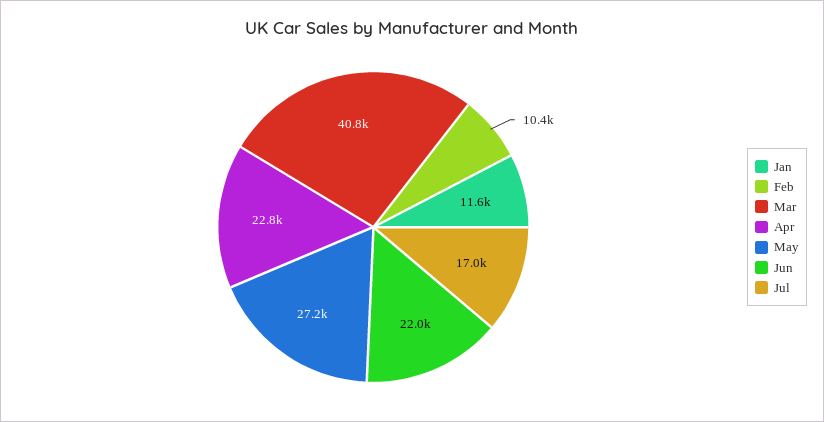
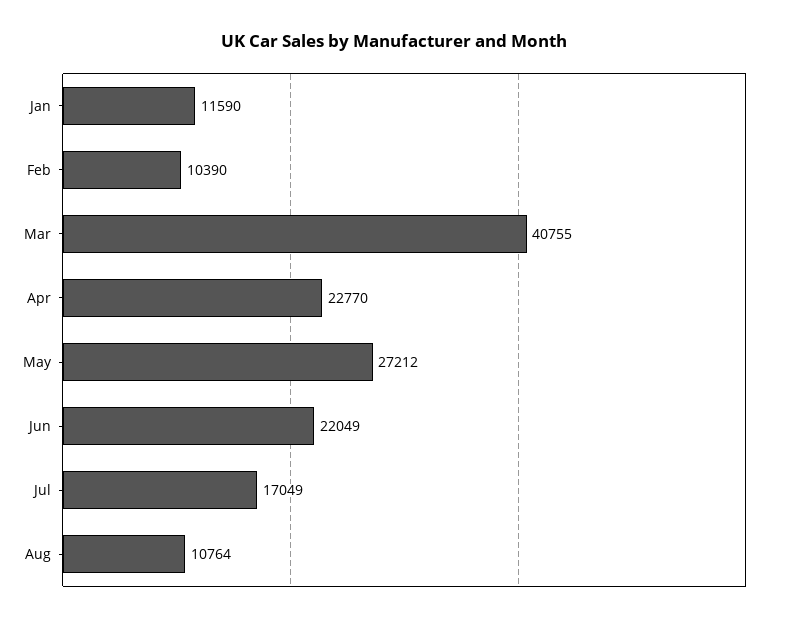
Aug: none -> 10764

